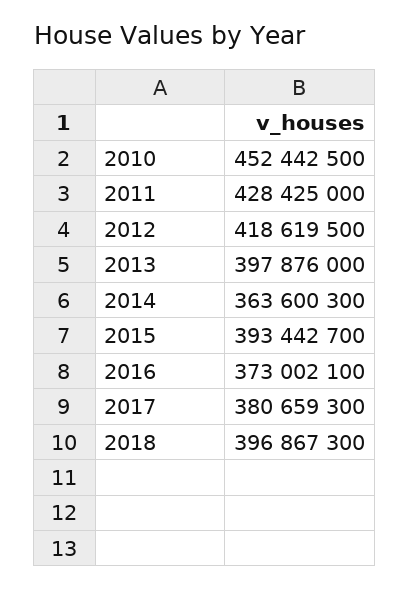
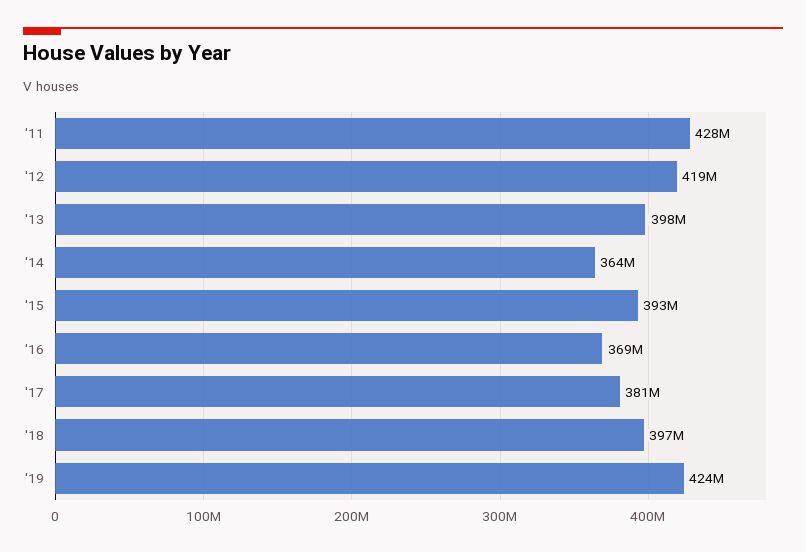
2010: 452442500 -> none
2016: 373002100 -> 369000000
'19: none -> 424000000

